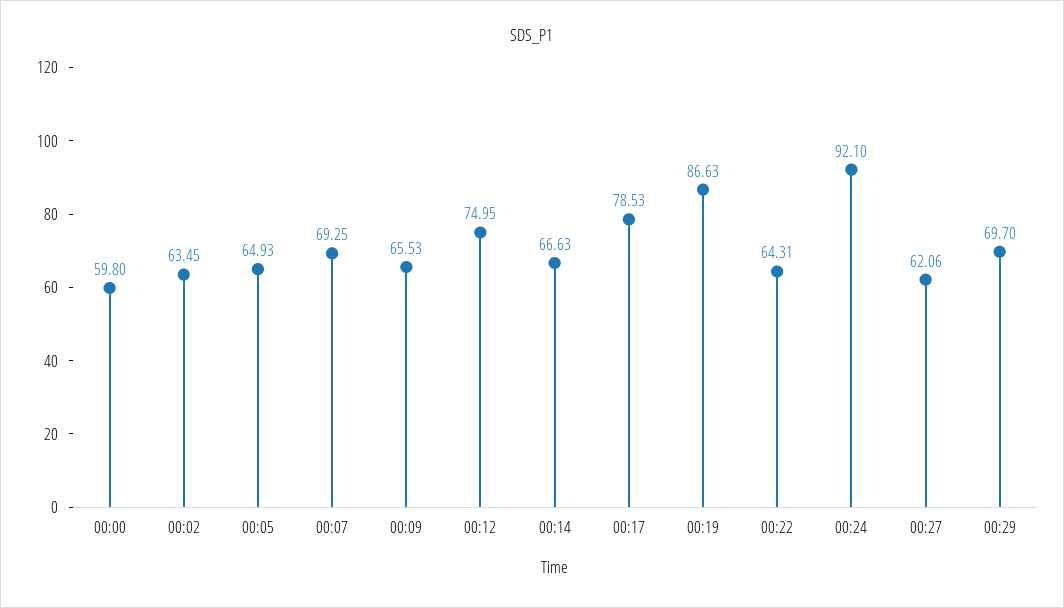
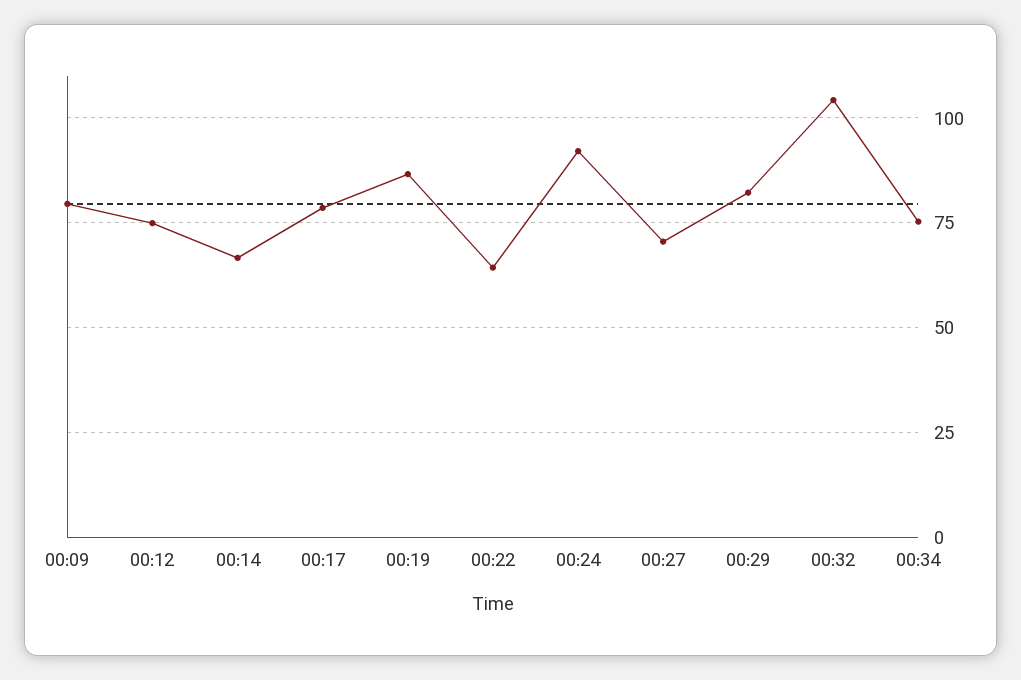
00:00: 59.8 -> none
00:02: 63.45 -> none
00:05: 64.93 -> none
00:07: 69.25 -> none
00:09: 65.53 -> 80
00:27: 62.06 -> 70
00:29: 69.7 -> 82.5
00:32: none -> 105
00:34: none -> 75

